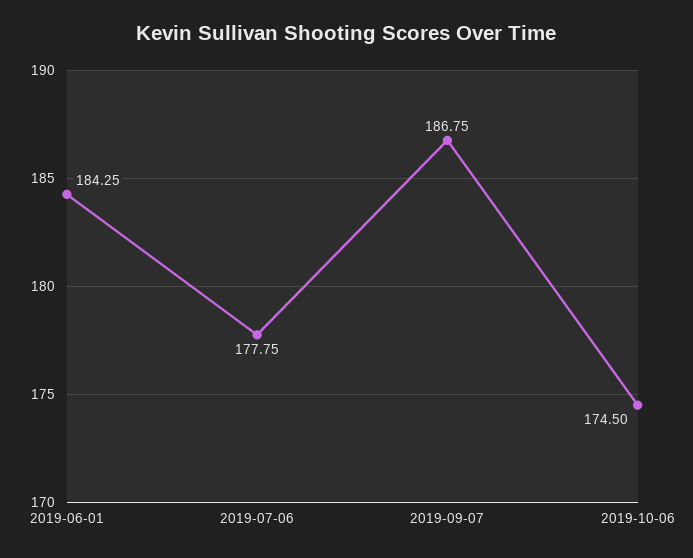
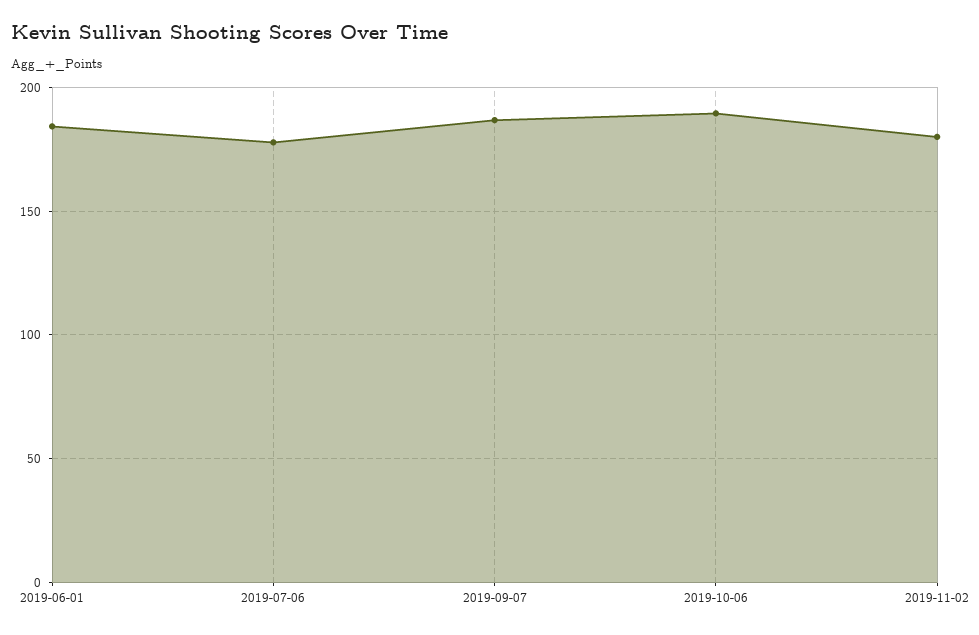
2019-10-06: 174.5 -> 190
2019-11-02: none -> 180

